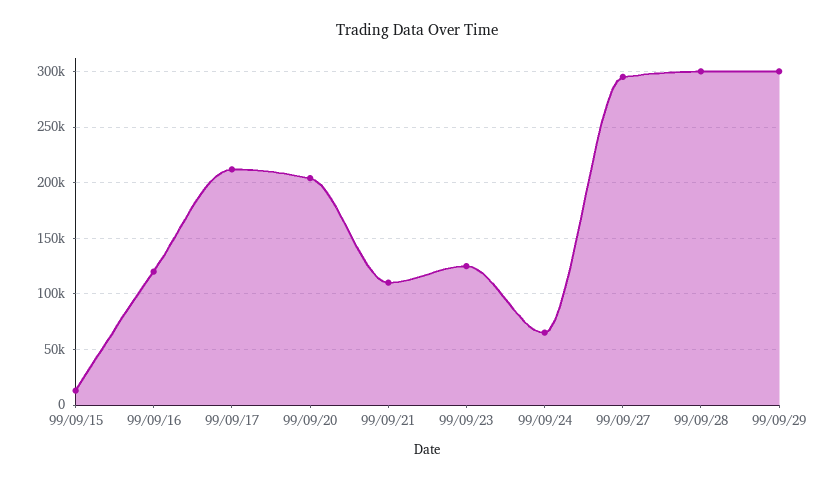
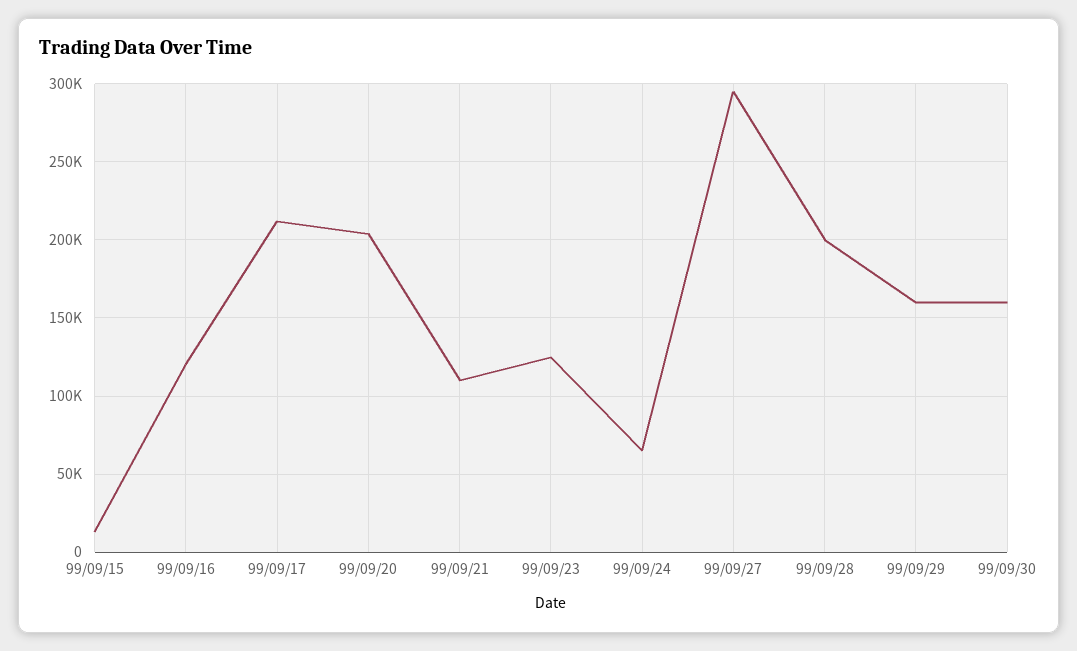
99/09/28: 300000 -> 200000
99/09/29: 300000 -> 160000
99/09/30: none -> 160000

